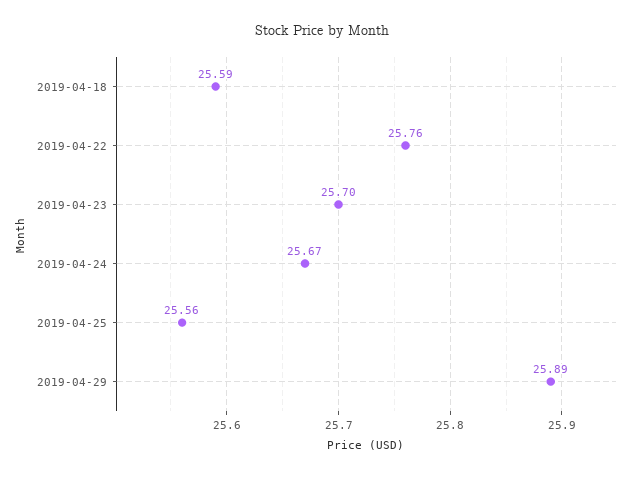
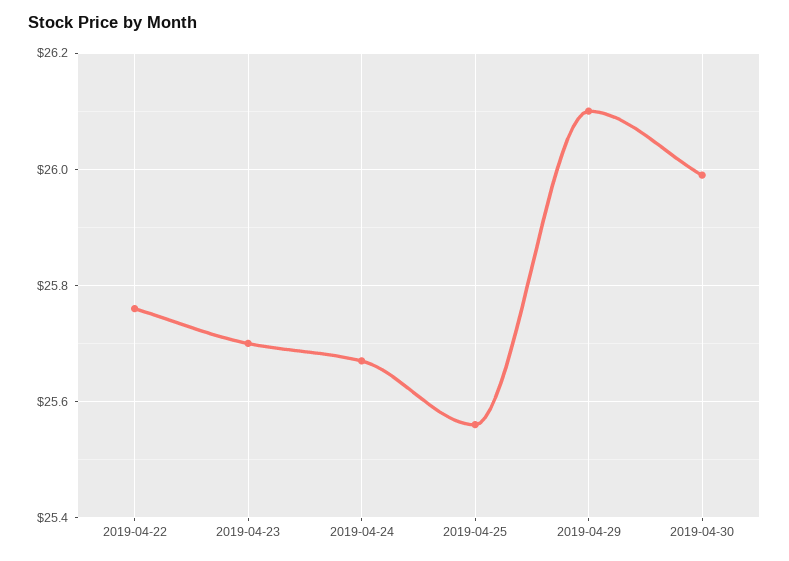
2019-04-18: 25.59 -> none
2019-04-29: 25.89 -> 26.1
2019-04-30: none -> 26

